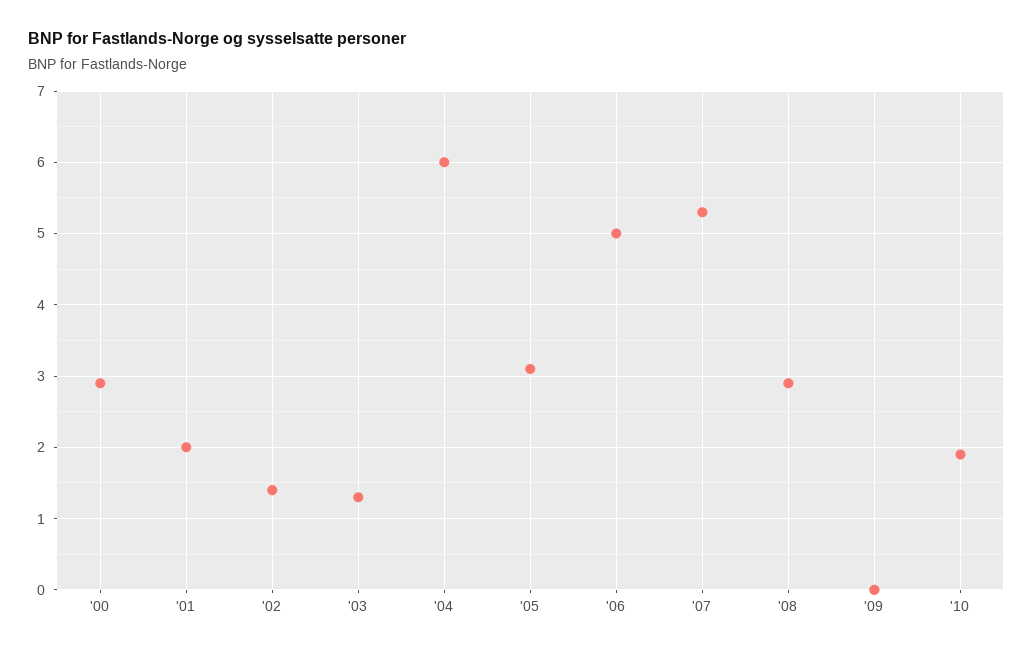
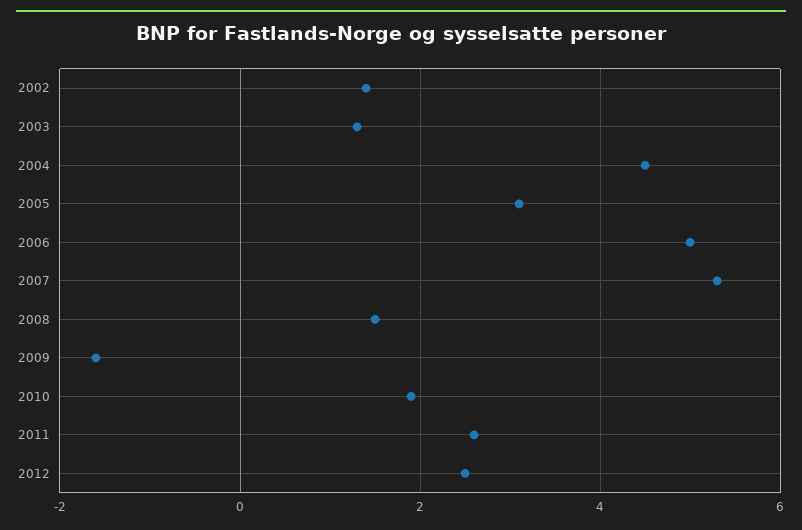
'00: 2.9 -> none
'01: 2 -> none
'04: 6 -> 4.5
'08: 2.9 -> 1.5
'09: 0 -> -1.5
2011: none -> 2.5
2012: none -> 2.5

